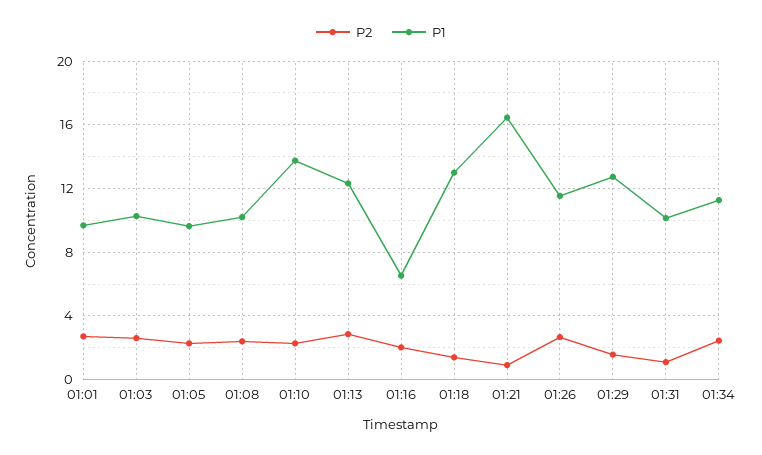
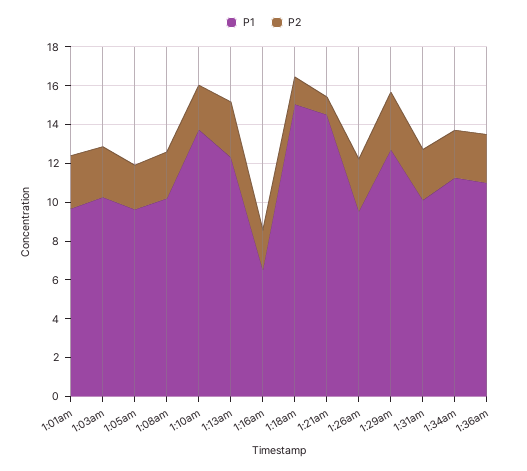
P1, 01:18: 13 -> 15
P1, 01:21: 16.5 -> 14.5
P1, 01:26: 11.5 -> 9.5
P2, 01:29: 1.5 -> 3
P2, 01:31: 1 -> 2.5
P1, 1:36am: none -> 11
P2, 1:36am: none -> 2.5

